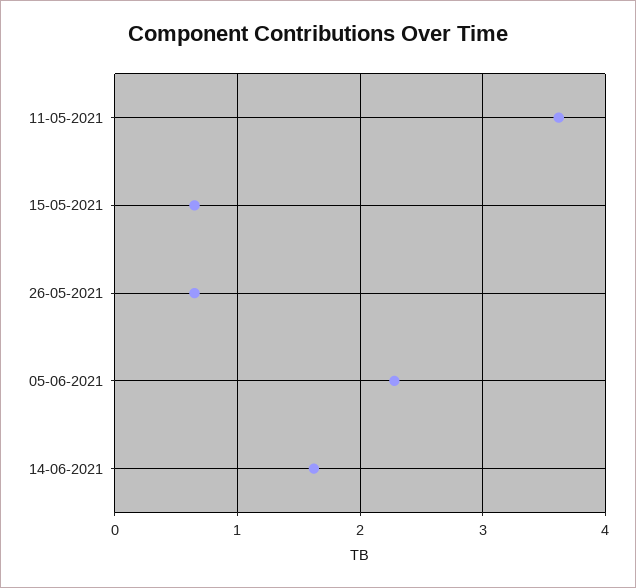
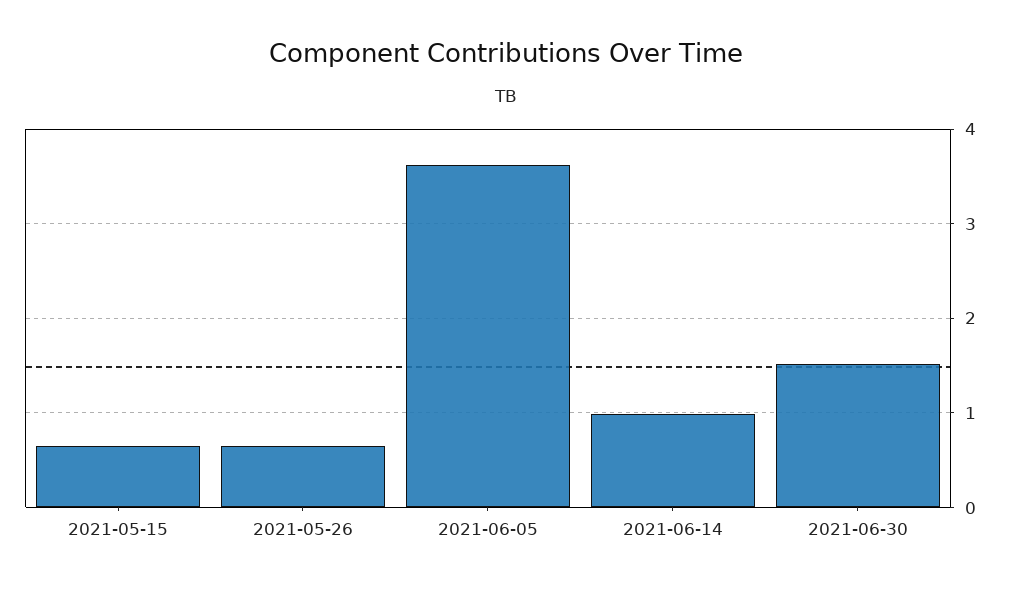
11-05-2021: 3.6 -> none
05-06-2021: 2.3 -> 3.6
14-06-2021: 1.6 -> 1
2021-06-30: none -> 1.5

